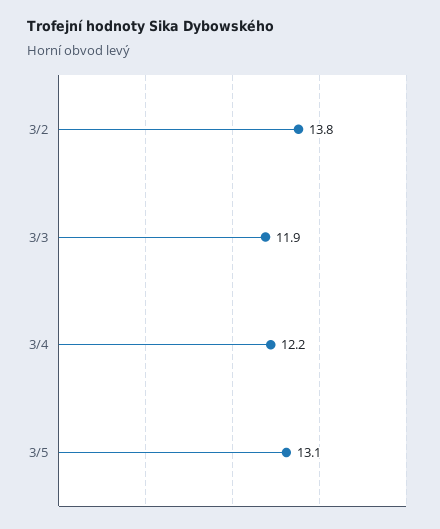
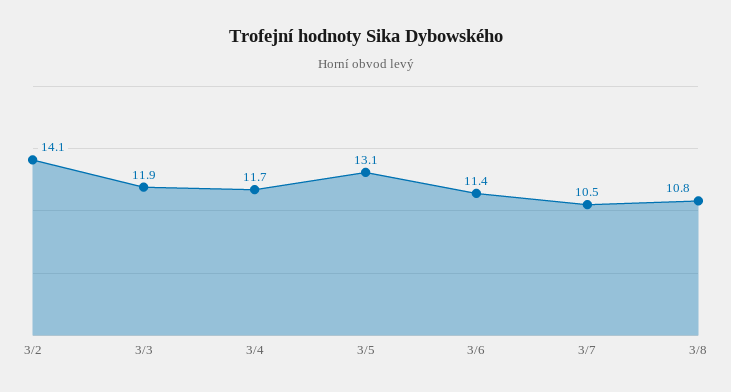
3/2: 13.8 -> 14.1
3/4: 12.2 -> 11.7
3/6: none -> 11.4
3/7: none -> 10.5
3/8: none -> 10.8

